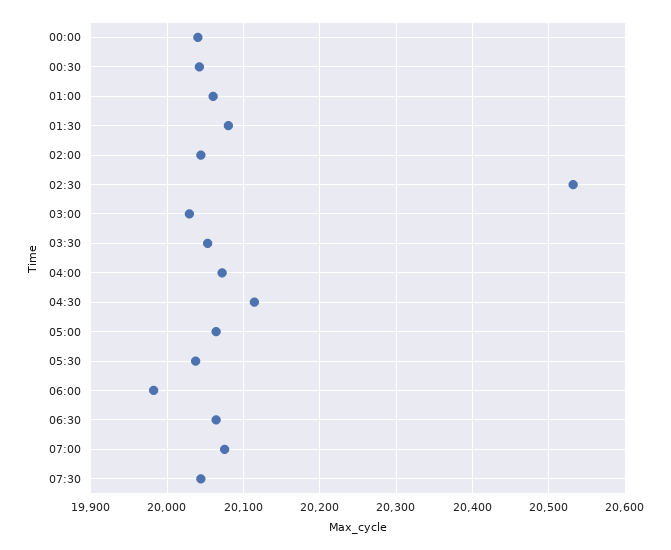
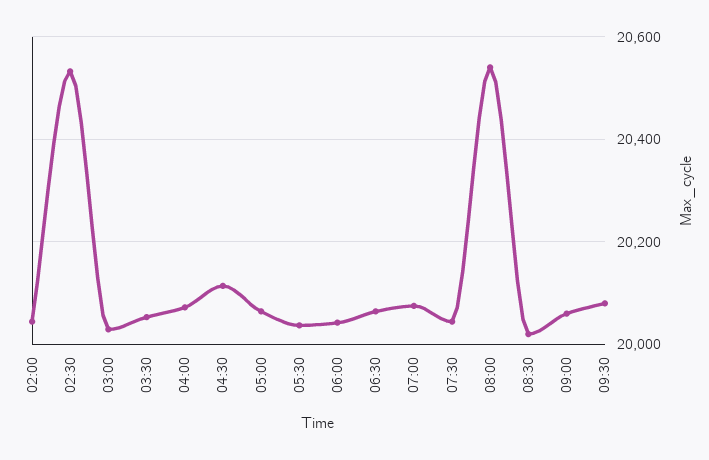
00:00: 20040 -> none
00:30: 20040 -> none
01:00: 20060 -> none
01:30: 20080 -> none
06:00: 19980 -> 20040
08:00: none -> 20540
08:30: none -> 20020
09:00: none -> 20060
09:30: none -> 20080

